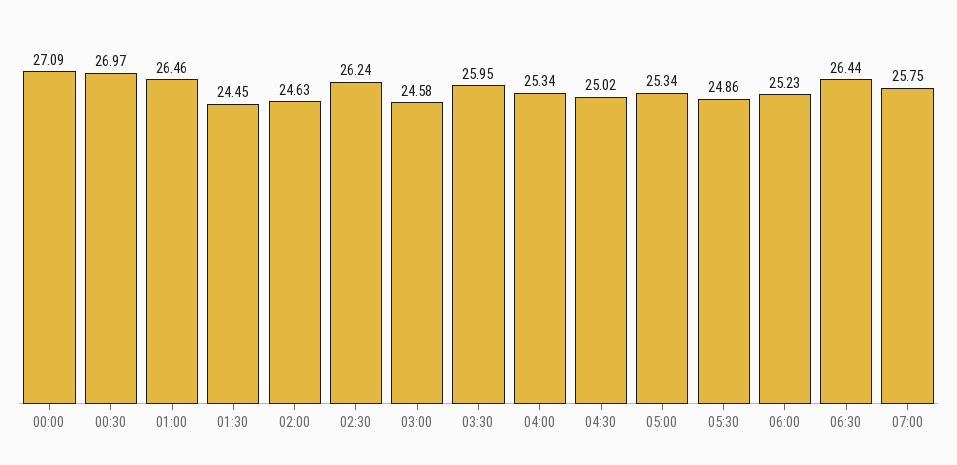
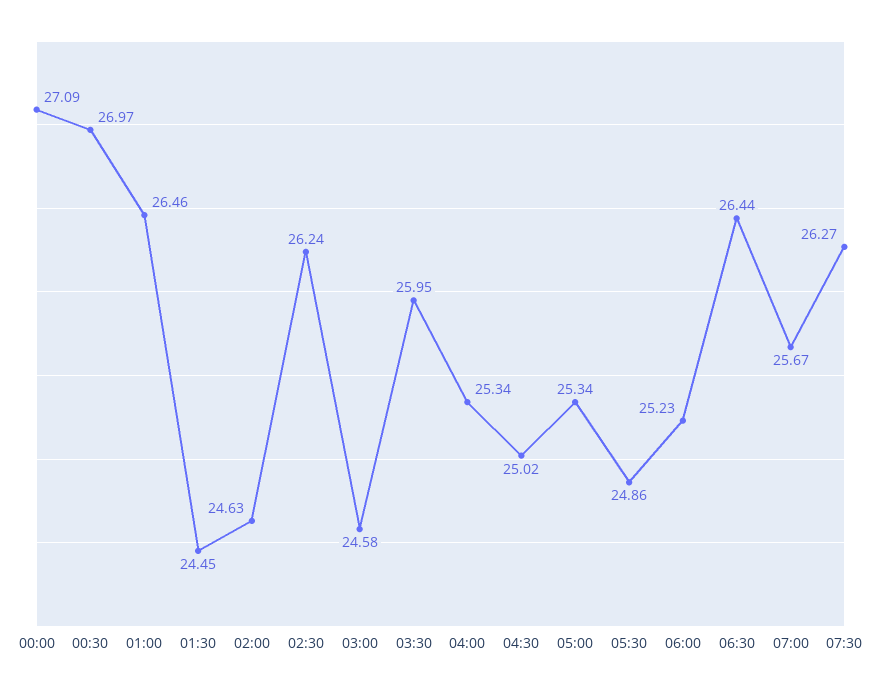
07:00: 25.75 -> 25.67
07:30: none -> 26.27

